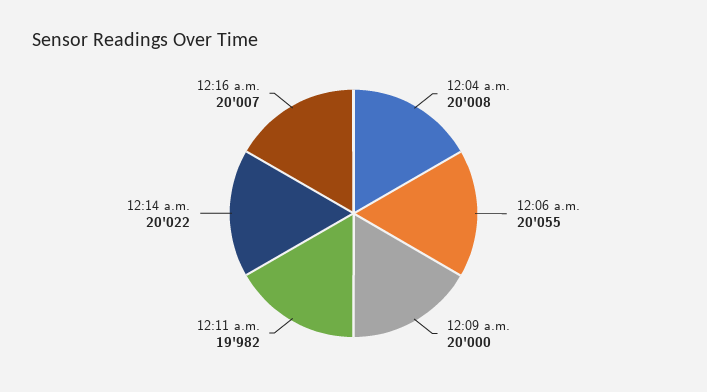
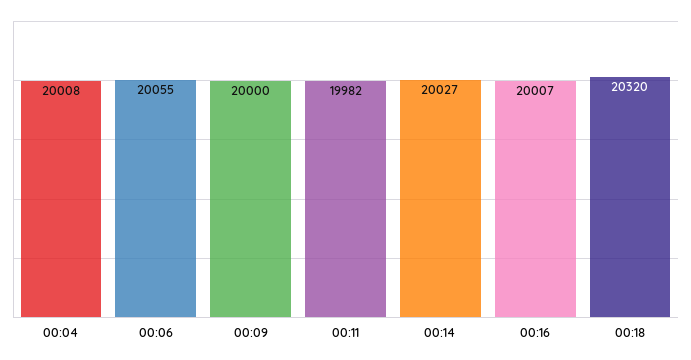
12:14 a.m.: 20022 -> 20027
00:18: none -> 20320

